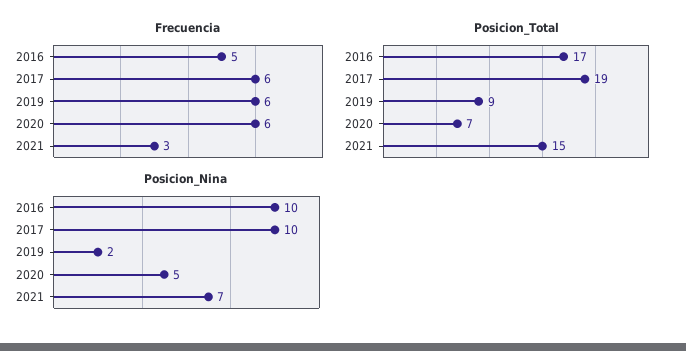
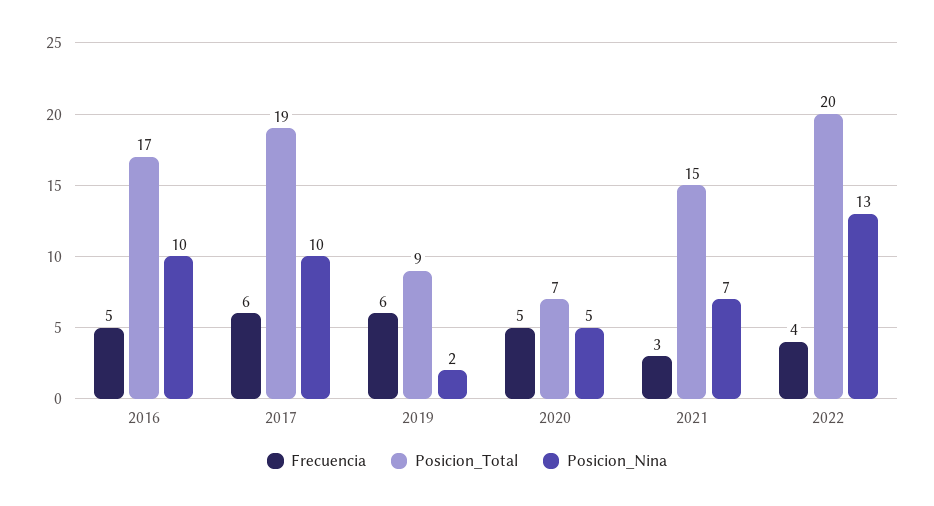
Frecuencia, 2020: 6 -> 5
Frecuencia, 2022: none -> 4
Posicion_Total, 2022: none -> 20
Posicion_Nina, 2022: none -> 13

